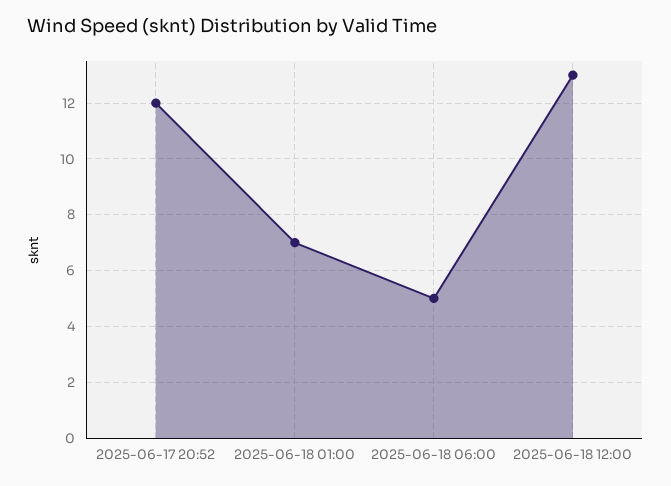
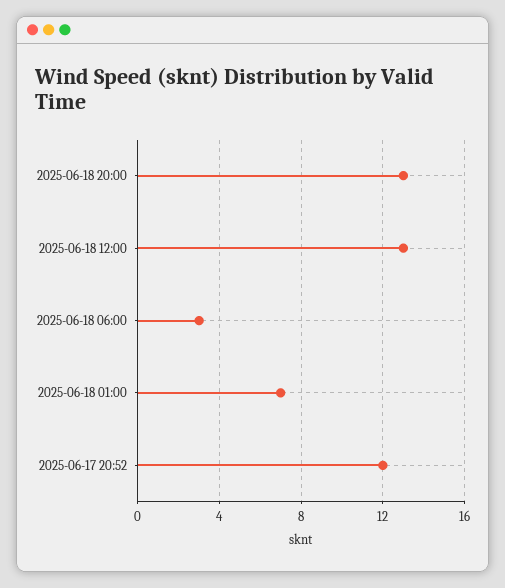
2025-06-18 06:00: 5 -> 3
2025-06-18 20:00: none -> 13

